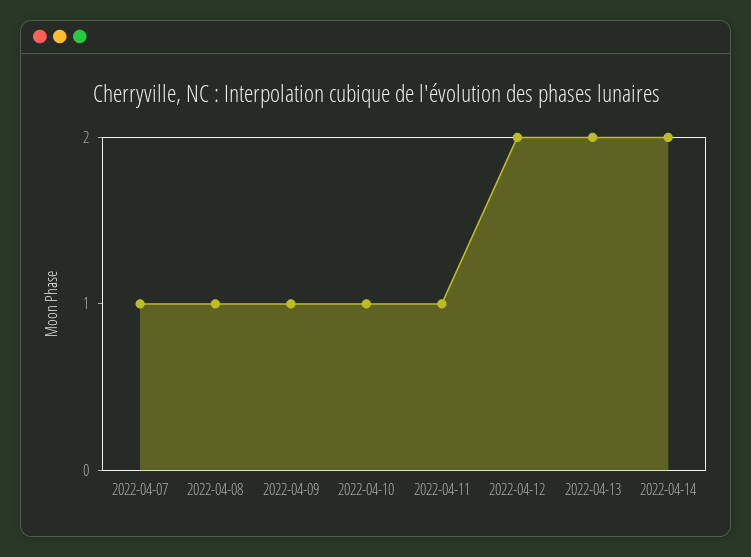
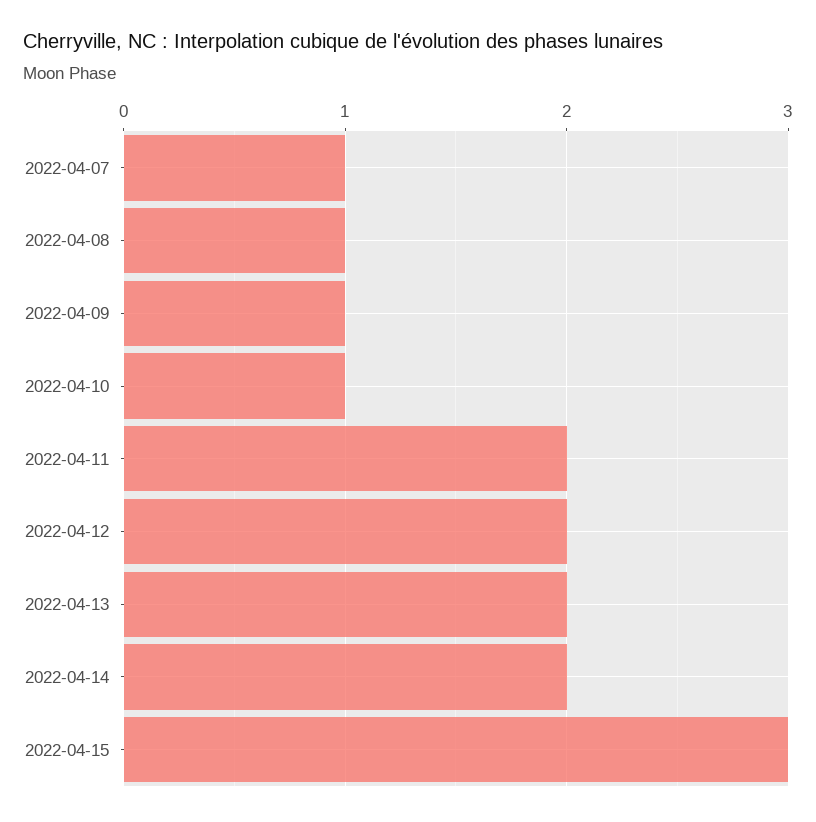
2022-04-11: 1 -> 2
2022-04-15: none -> 3

